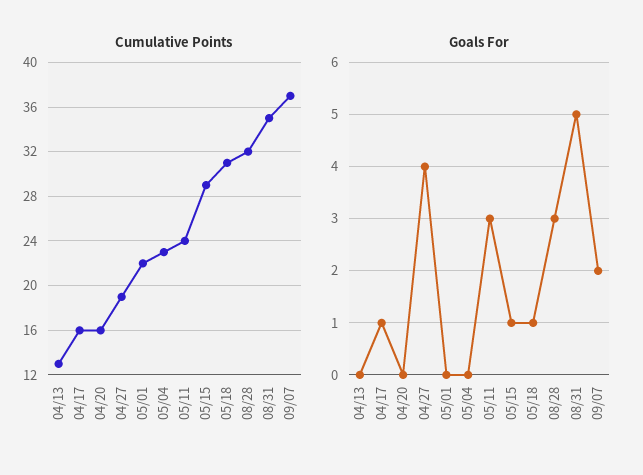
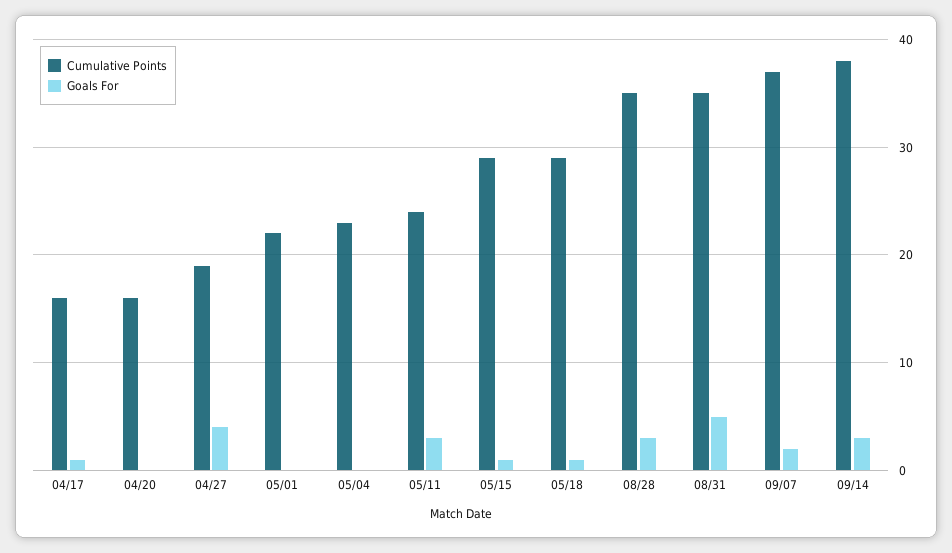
Cumulative Points, 04/13: 13 -> none
Cumulative Points, 05/18: 31 -> 29
Cumulative Points, 08/28: 32 -> 35
Goals For, 04/13: 0 -> none
Cumulative Points, 09/14: none -> 38
Goals For, 09/14: none -> 3

